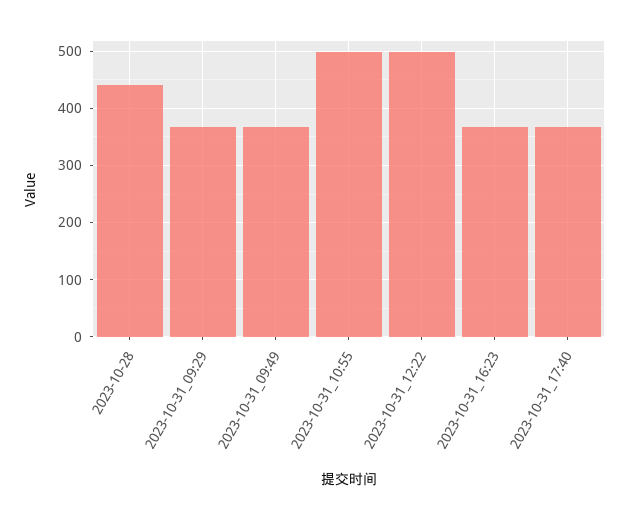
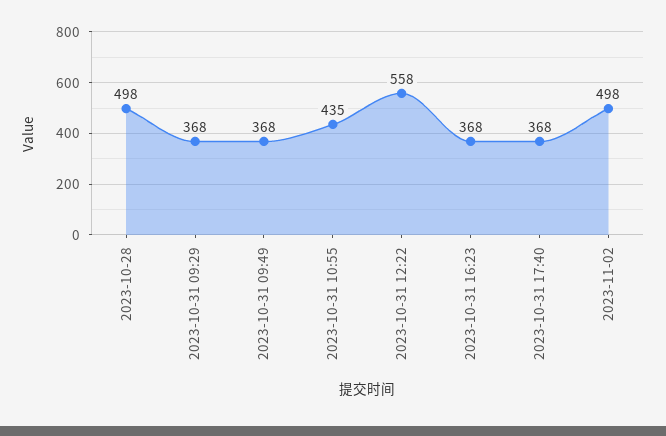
2023-10-28: 440 -> 498
2023-10-31_10:55: 500 -> 435
2023-10-31_12:22: 500 -> 558
2023-11-02: none -> 498

